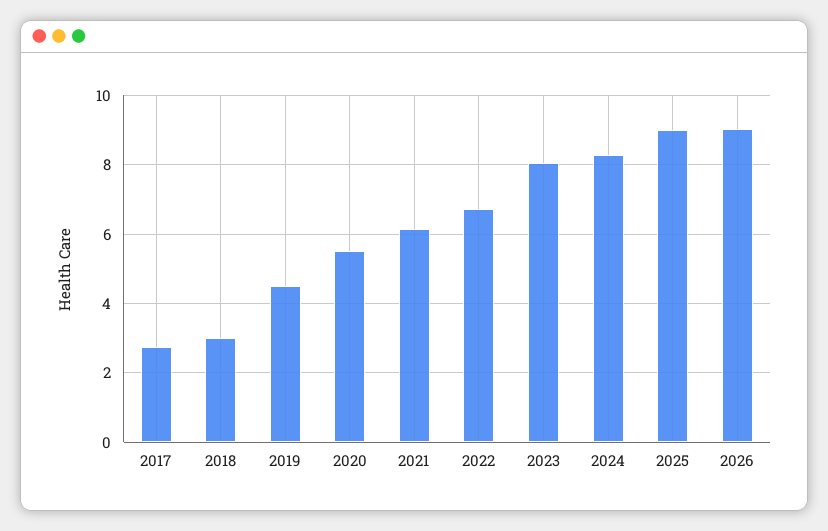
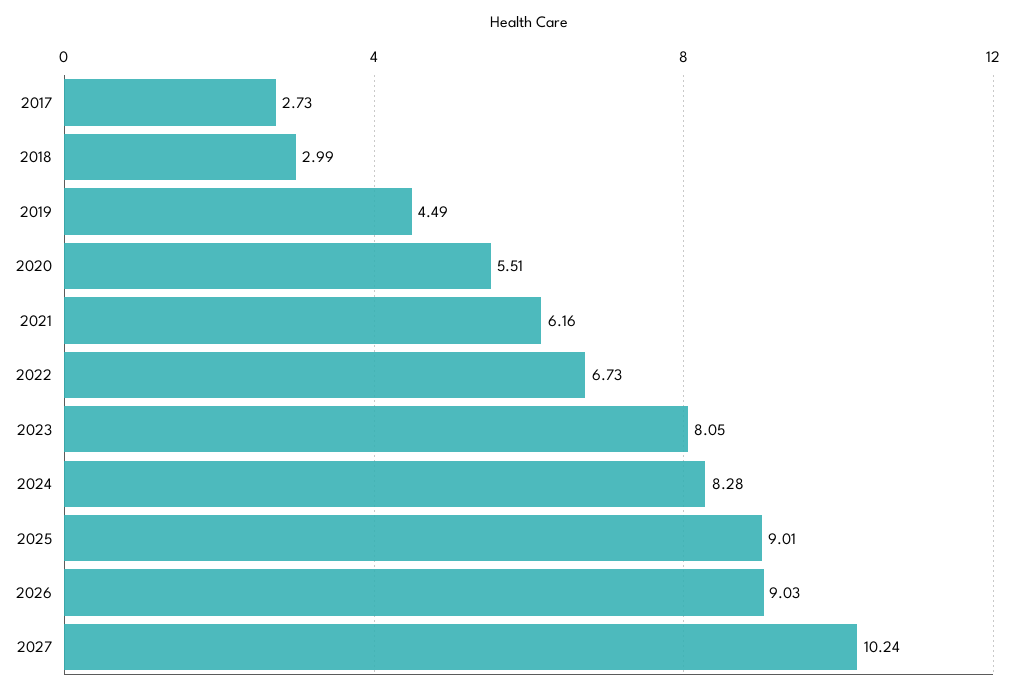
2027: none -> 10.24

